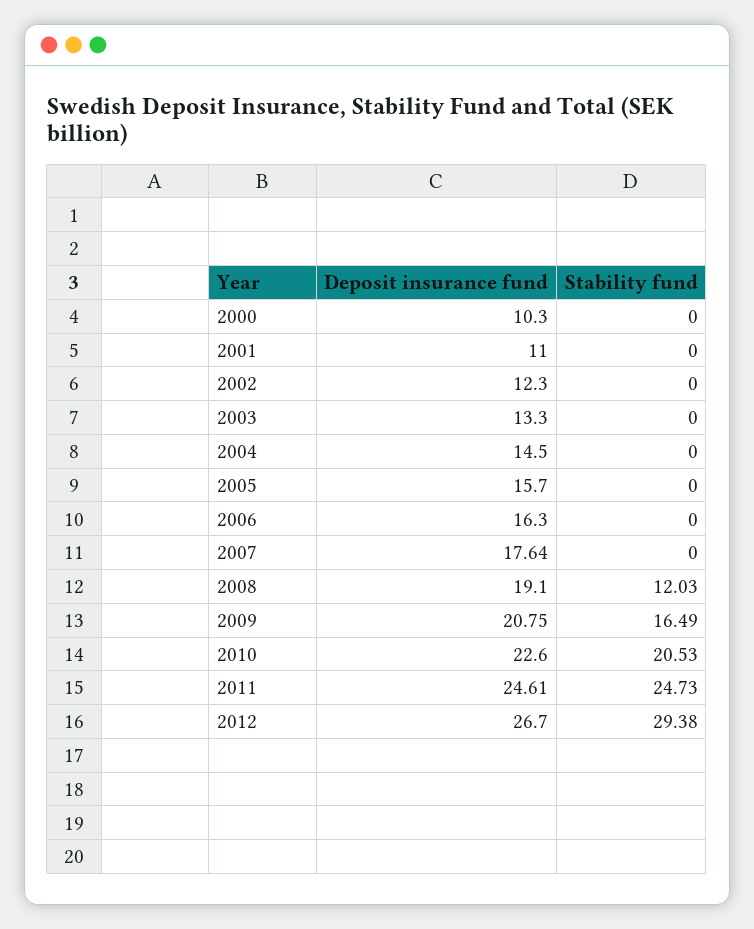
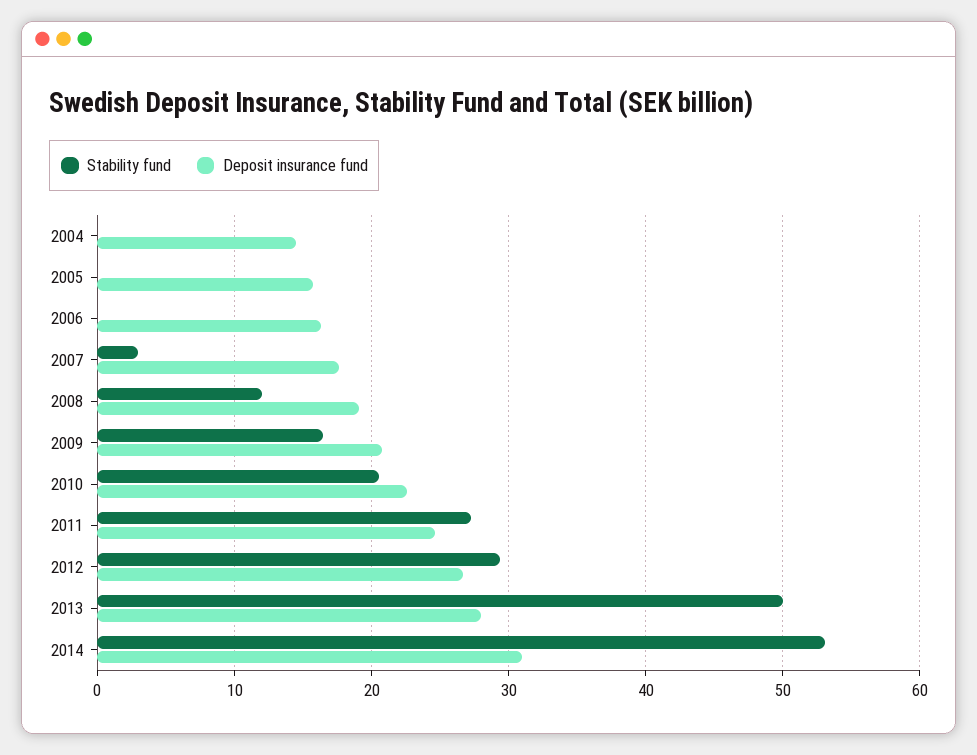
Deposit insurance fund, 2000: 10.3 -> none
Stability fund, 2000: 0 -> none
Deposit insurance fund, 2001: 11 -> none
Stability fund, 2001: 0 -> none
Deposit insurance fund, 2002: 12.3 -> none
Stability fund, 2002: 0 -> none
Deposit insurance fund, 2003: 13.3 -> none
Stability fund, 2003: 0 -> none
Stability fund, 2007: 0 -> 3
Stability fund, 2011: 24.73 -> 27
Stability fund, 2013: none -> 50
Deposit insurance fund, 2013: none -> 28
Stability fund, 2014: none -> 53
Deposit insurance fund, 2014: none -> 31

